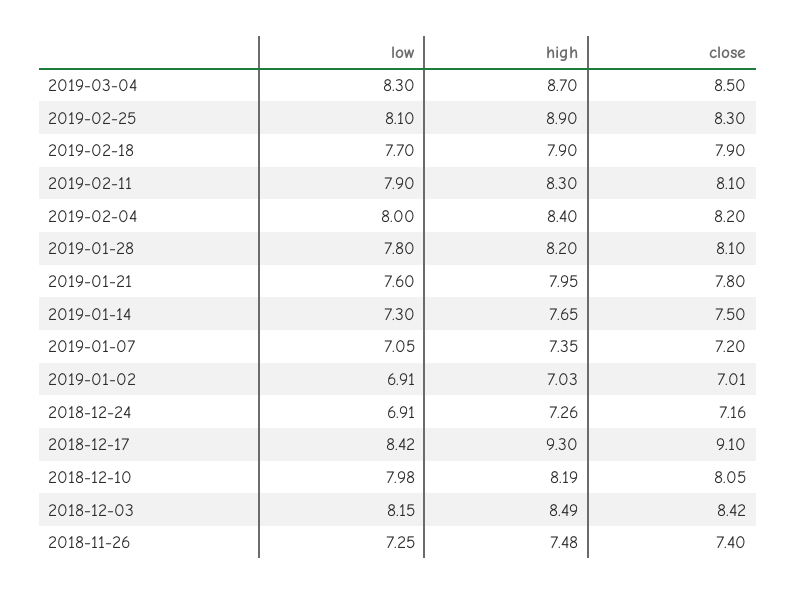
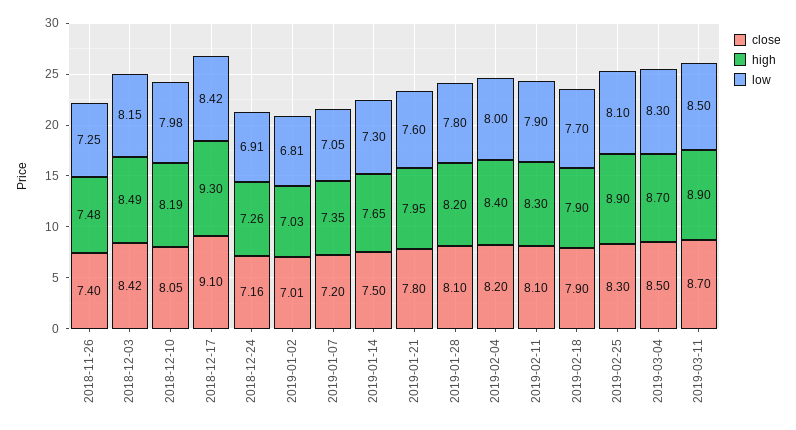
low, 2019-01-02: 6.91 -> 6.81
close, 2019-03-11: none -> 8.7
high, 2019-03-11: none -> 8.9
low, 2019-03-11: none -> 8.5

